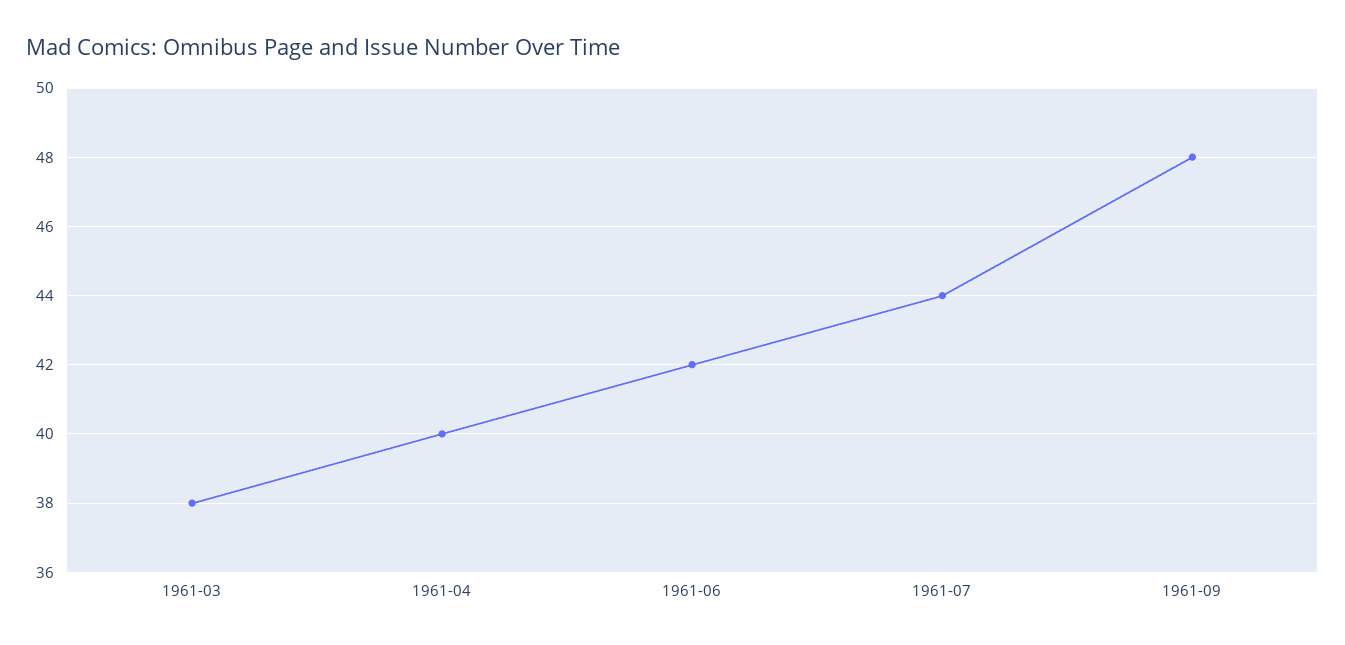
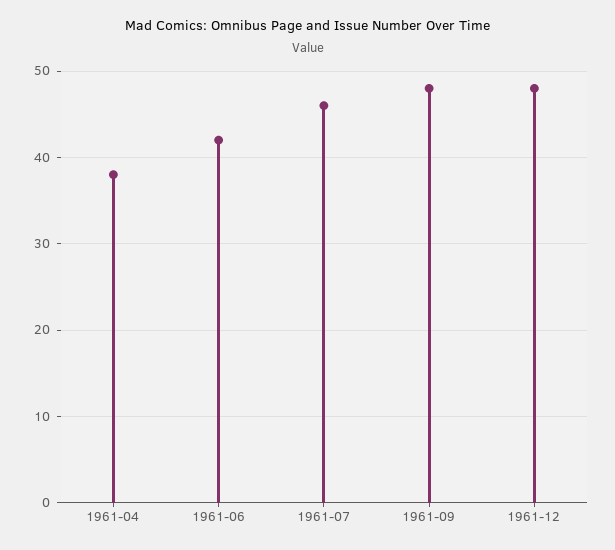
1961-03: 38 -> none
1961-04: 40 -> 38
1961-07: 44 -> 46
1961-12: none -> 48

